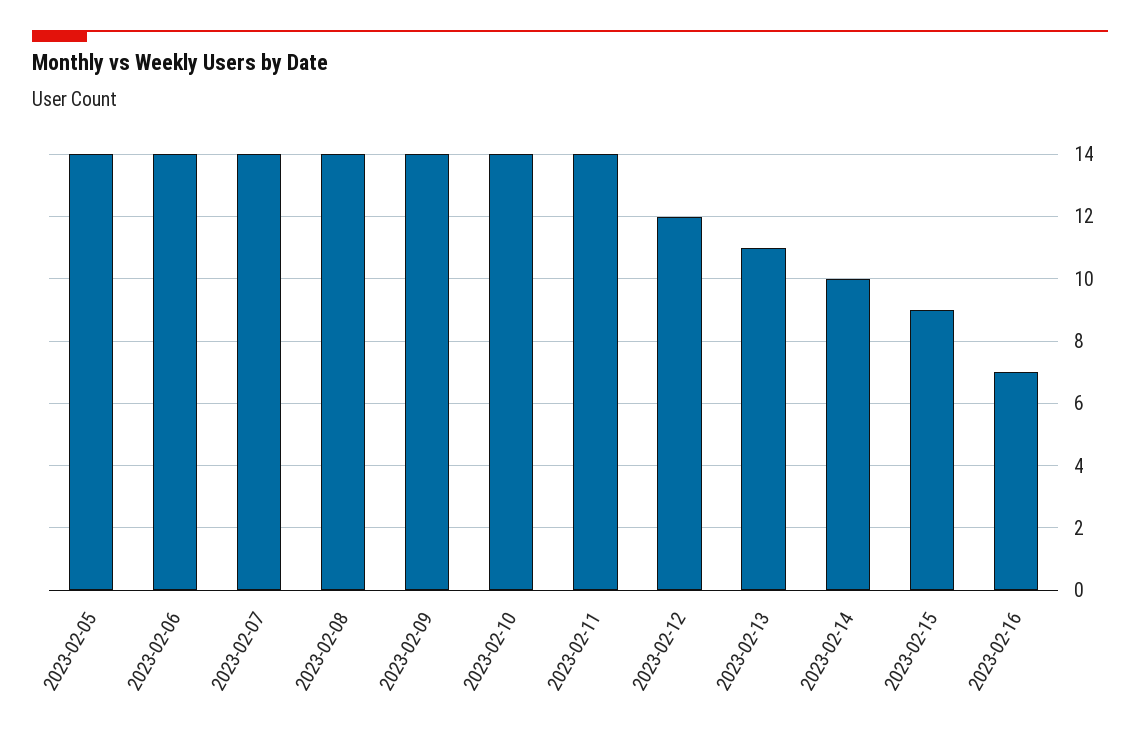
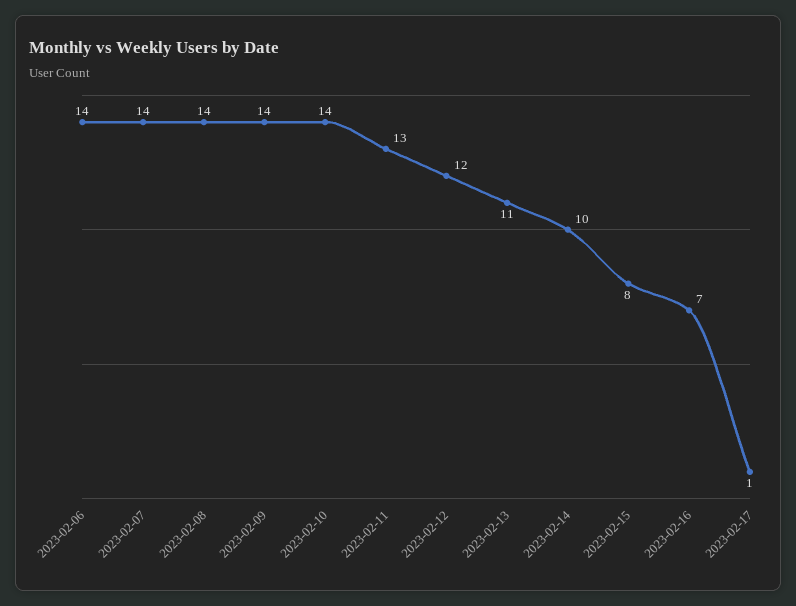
2023-02-05: 14 -> none
2023-02-11: 14 -> 13
2023-02-15: 9 -> 8
2023-02-17: none -> 1

